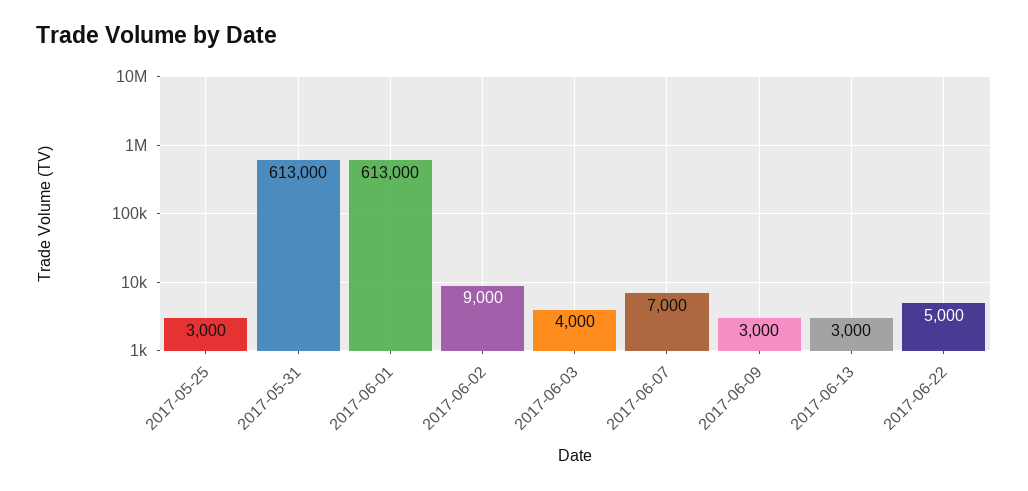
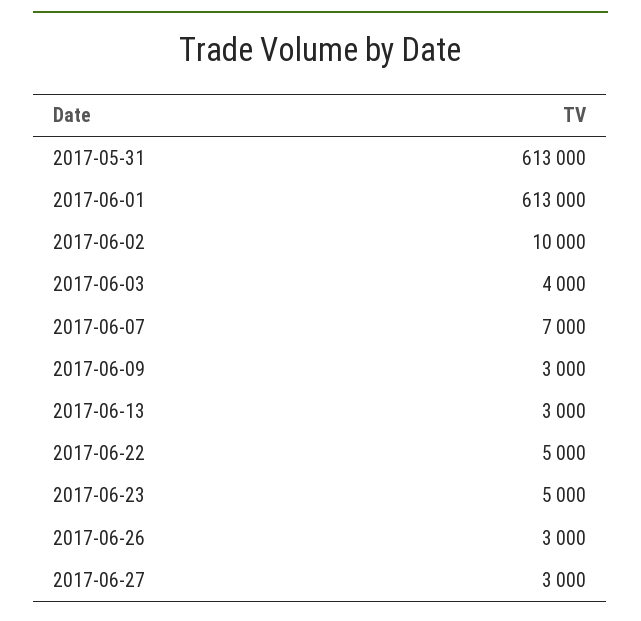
2017-05-25: 3000 -> none
2017-06-02: 9000 -> 10000
2017-06-23: none -> 5000
2017-06-26: none -> 3000
2017-06-27: none -> 3000

